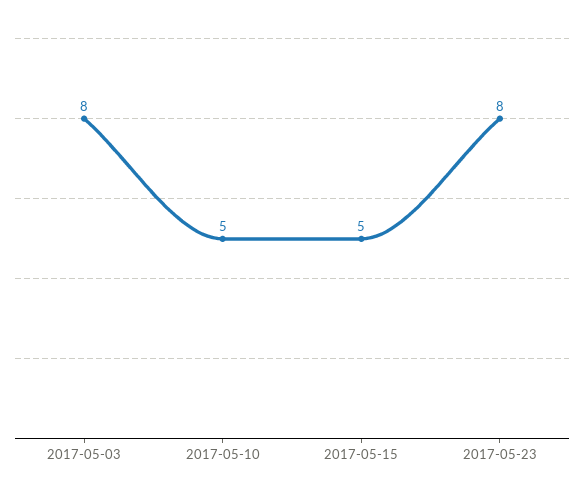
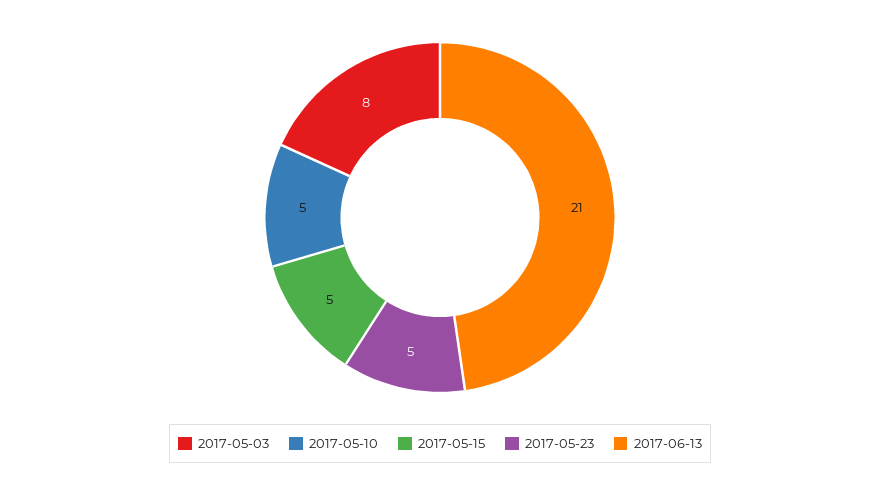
2017-05-23: 8 -> 5
2017-06-13: none -> 21

